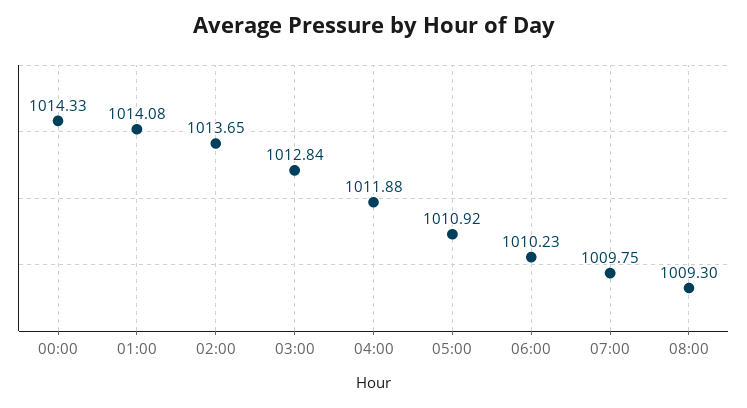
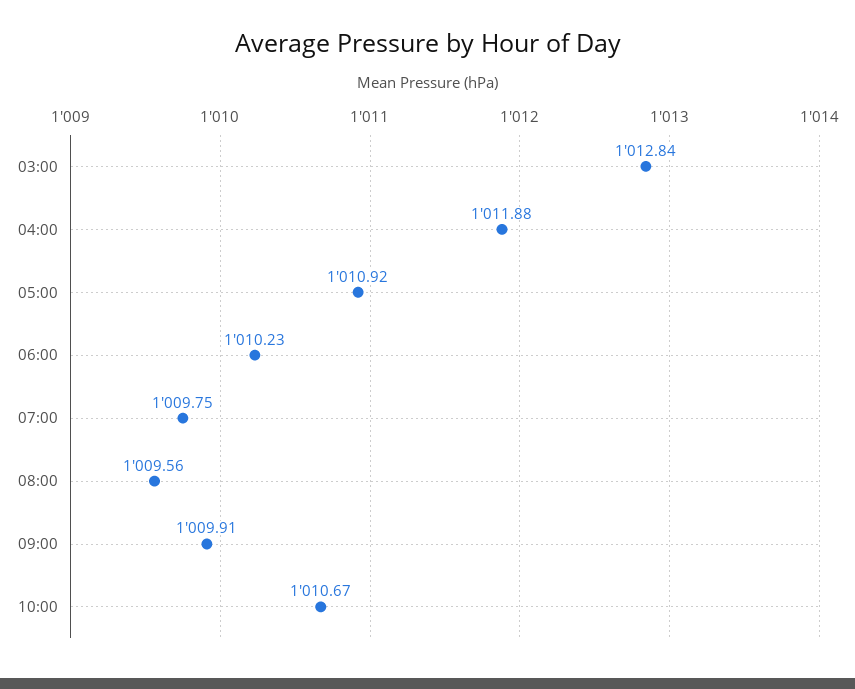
00:00: 1014.33 -> none
01:00: 1014.08 -> none
02:00: 1013.65 -> none
08:00: 1009.3 -> 1009.56
09:00: none -> 1009.91
10:00: none -> 1010.67

